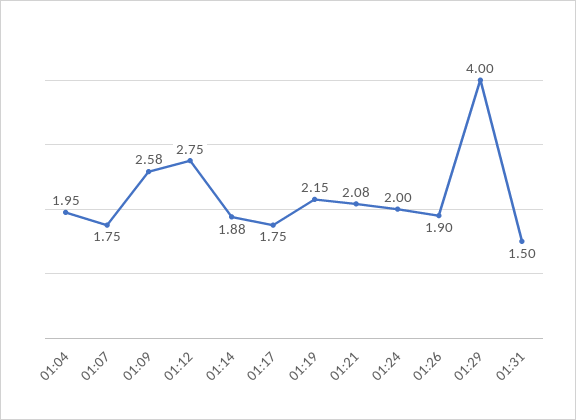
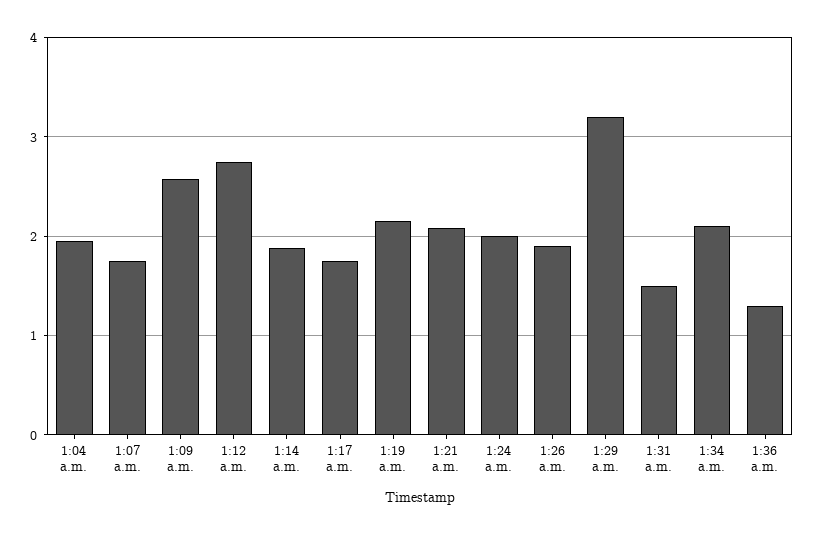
01:29: 4 -> 3.2
1:34 a.m.: none -> 2.1
1:36 a.m.: none -> 1.3

